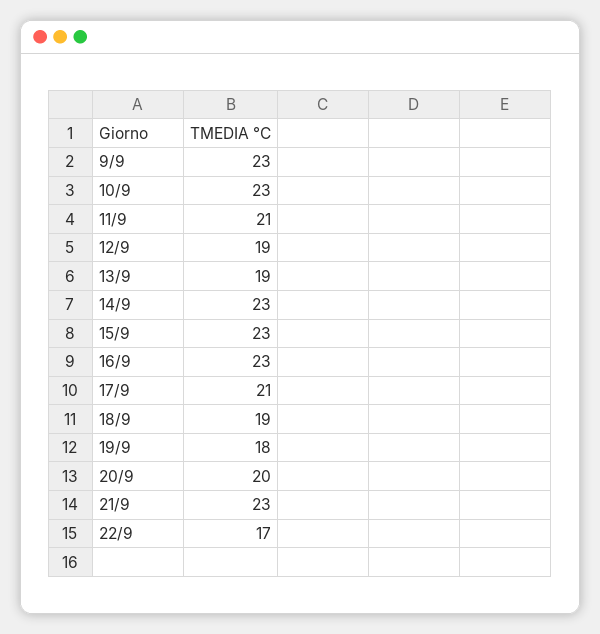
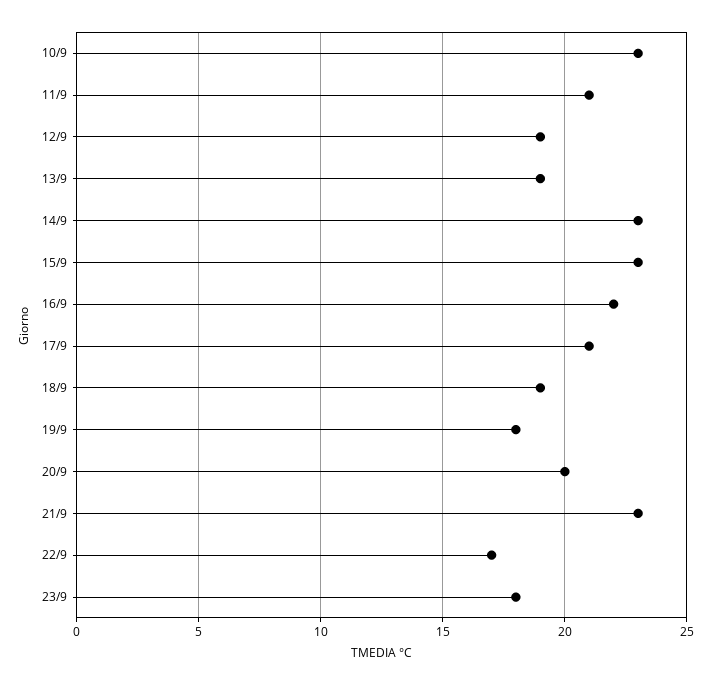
9/9: 23 -> none
16/9: 23 -> 22
23/9: none -> 18

